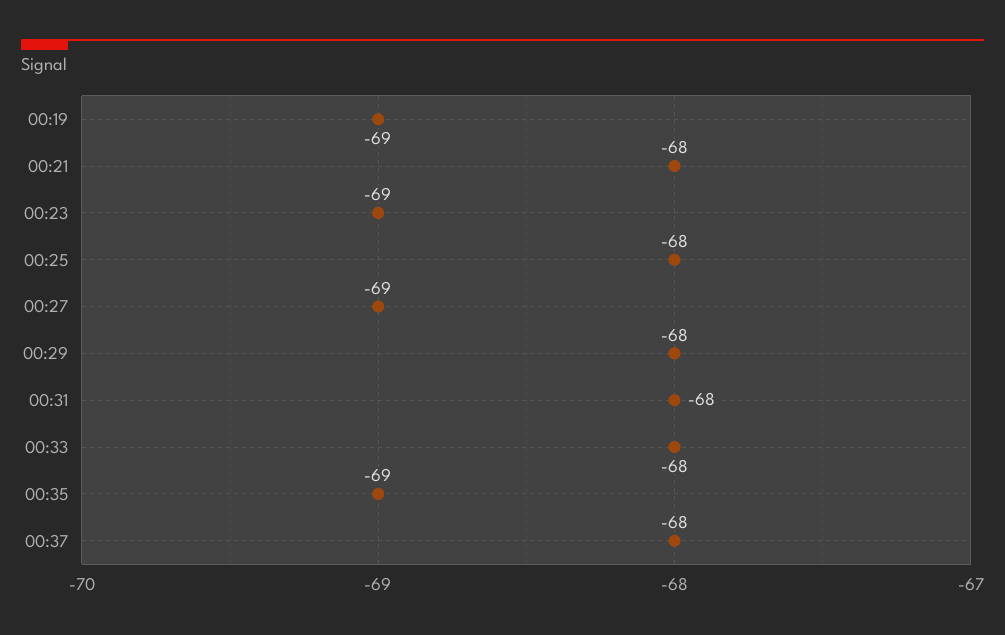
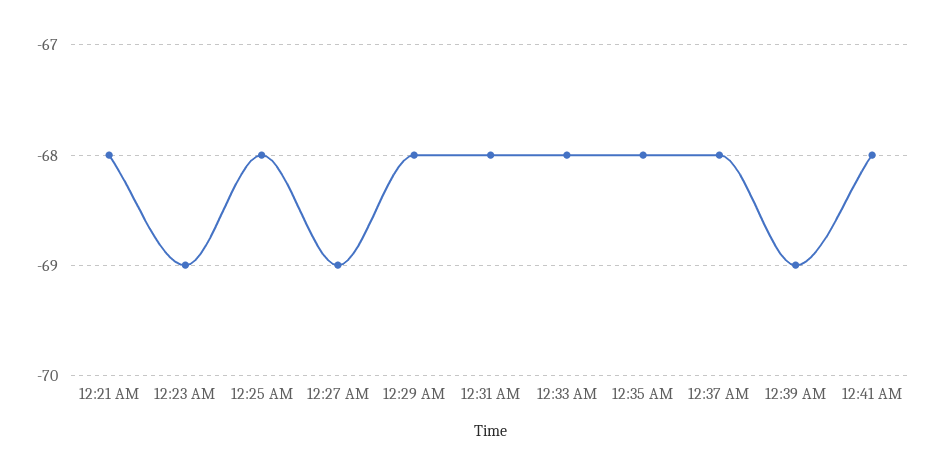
00:19: -69 -> none
00:35: -69 -> -68
12:39 AM: none -> -69
12:41 AM: none -> -68

